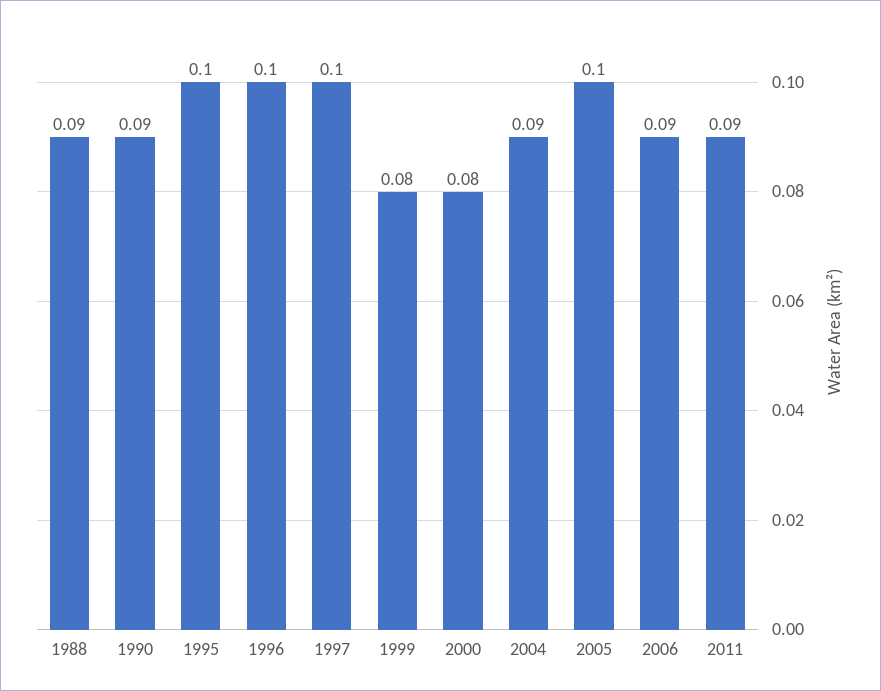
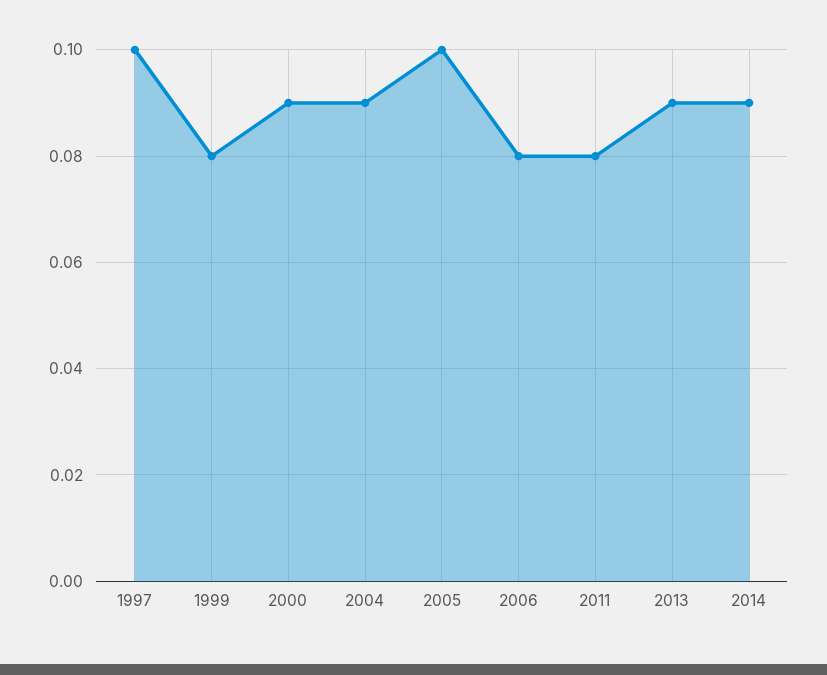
1988: 0.09 -> none
1990: 0.09 -> none
1995: 0.1 -> none
1996: 0.1 -> none
2000: 0.08 -> 0.09
2006: 0.09 -> 0.08
2011: 0.09 -> 0.08
2013: none -> 0.09
2014: none -> 0.09

